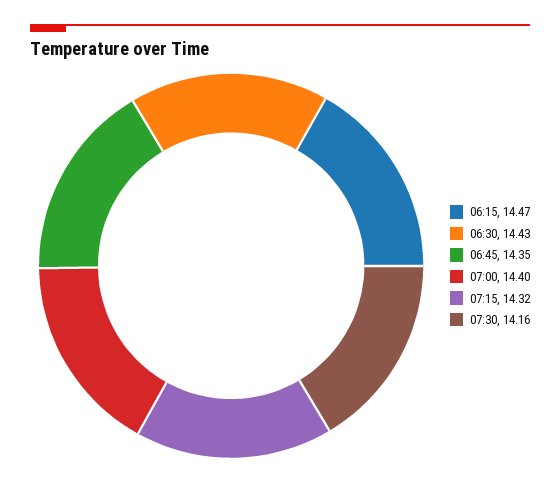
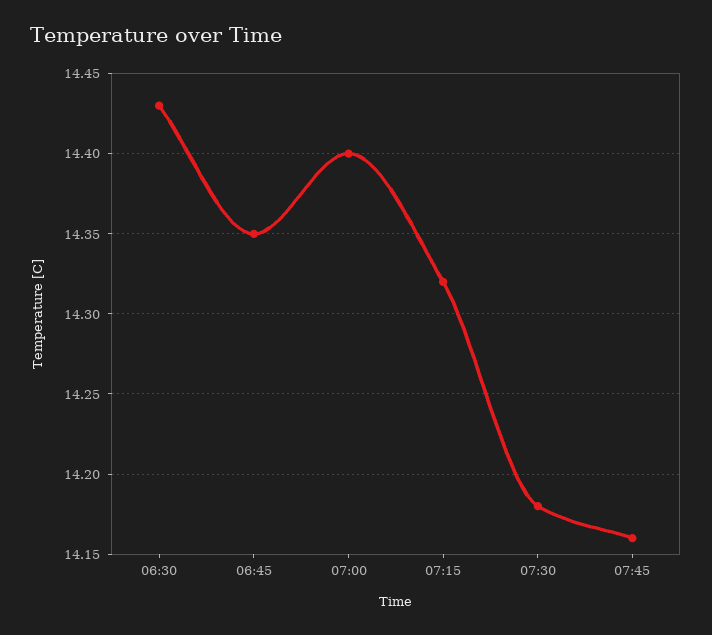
06:15: 14.47 -> none
07:30: 14.16 -> 14.18
07:45: none -> 14.16

